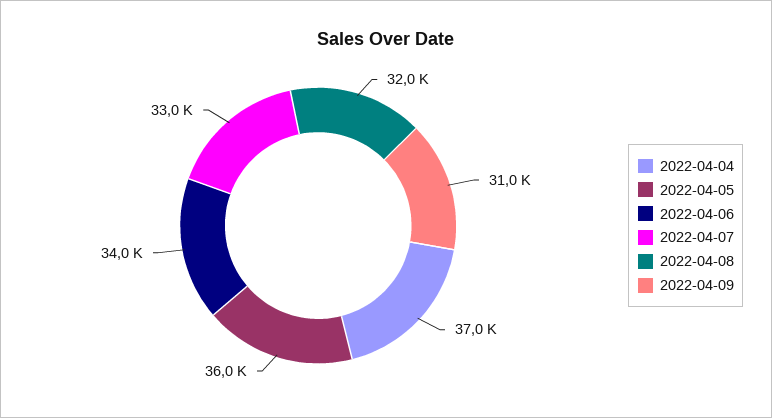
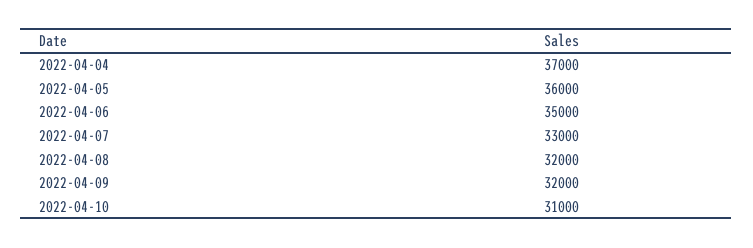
2022-04-06: 34000 -> 35000
2022-04-09: 31000 -> 32000
2022-04-10: none -> 31000

